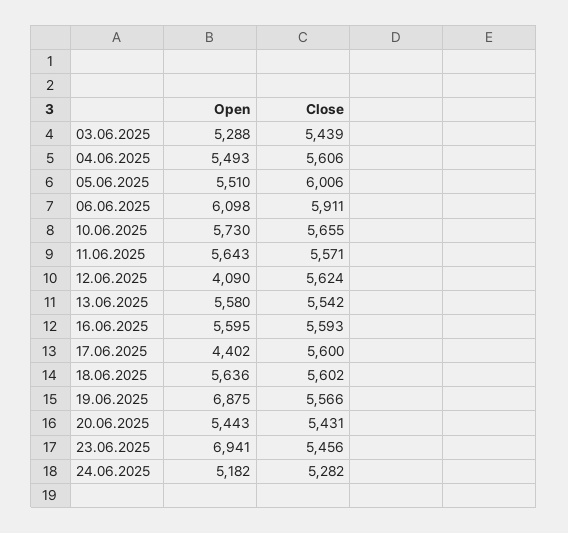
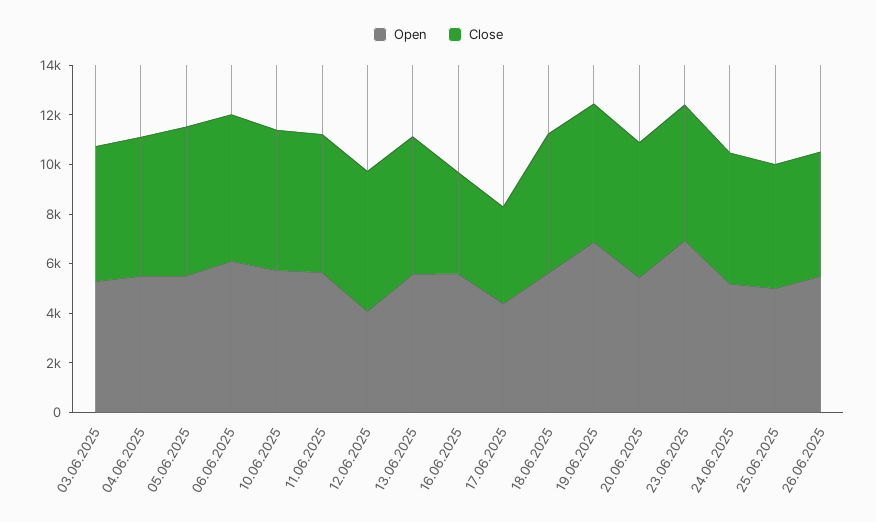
Close, 16.06.2025: 5593 -> 4000
Close, 17.06.2025: 5600 -> 4000
Open, 25.06.2025: none -> 5000
Close, 25.06.2025: none -> 5000
Open, 26.06.2025: none -> 5500
Close, 26.06.2025: none -> 5000

